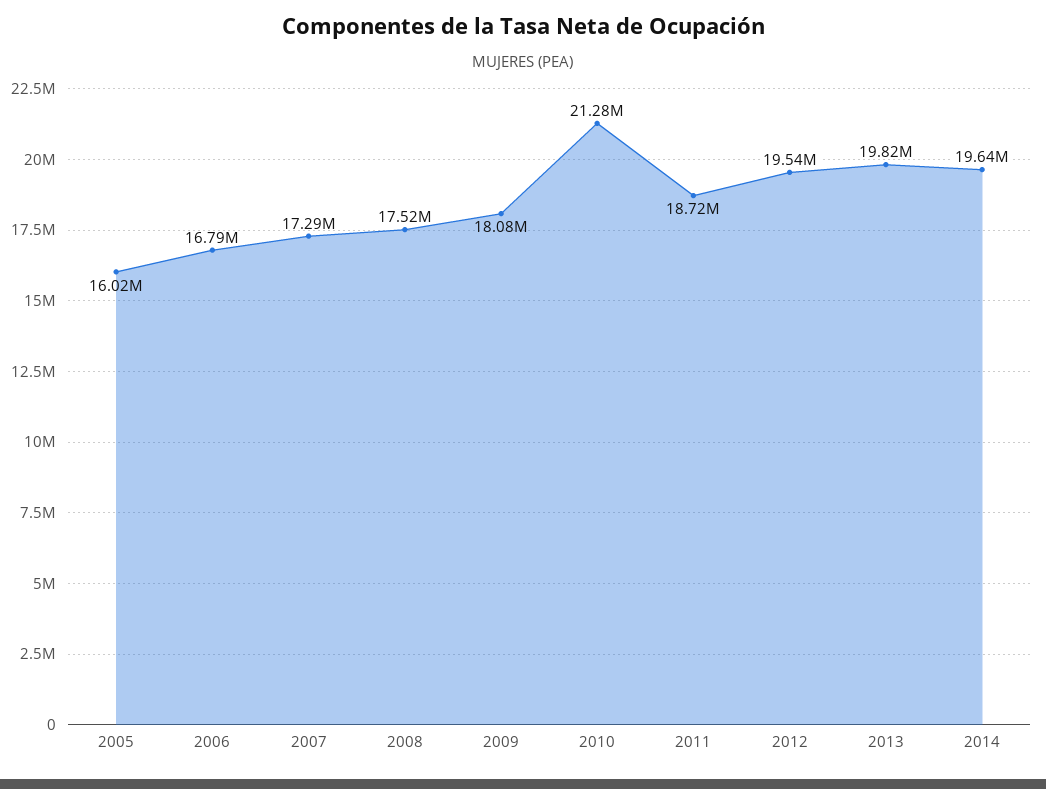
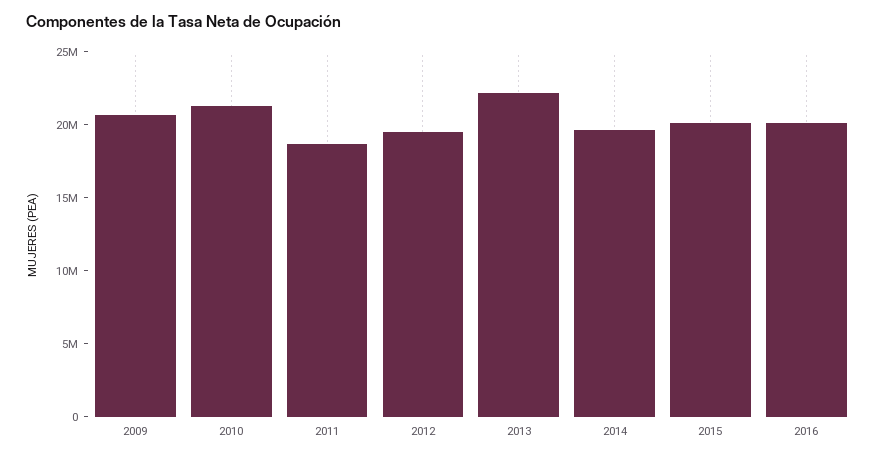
2005: 16020000 -> none
2006: 16790000 -> none
2007: 17290000 -> none
2008: 17520000 -> none
2009: 18080000 -> 21000000
2013: 19820000 -> 22000000
2015: none -> 20000000
2016: none -> 20000000

